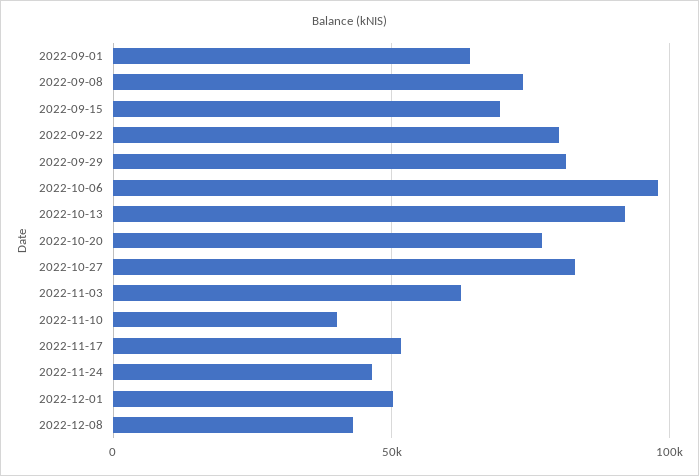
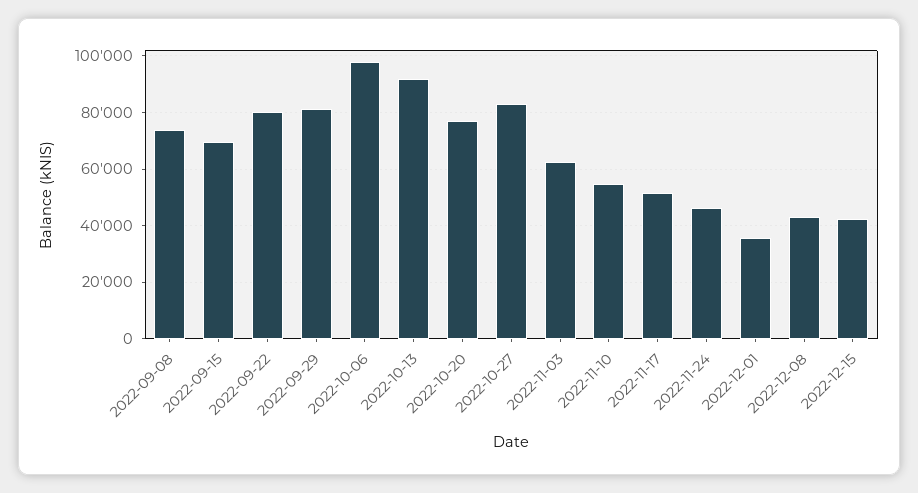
2022-09-01: 65000 -> none
2022-11-10: 40000 -> 55000
2022-12-01: 50000 -> 35000
2022-12-15: none -> 42500

